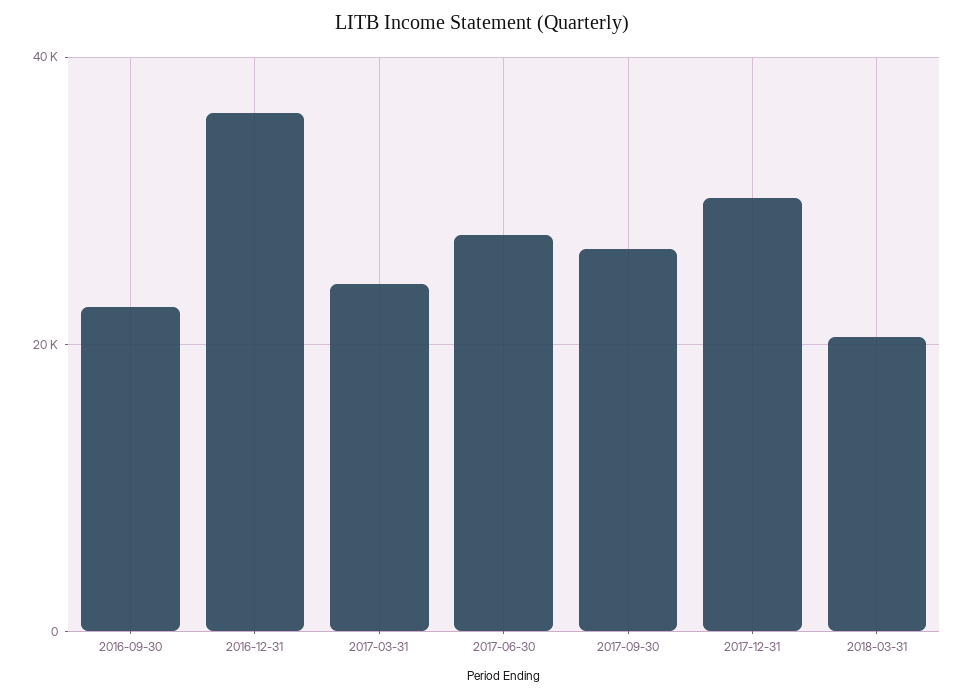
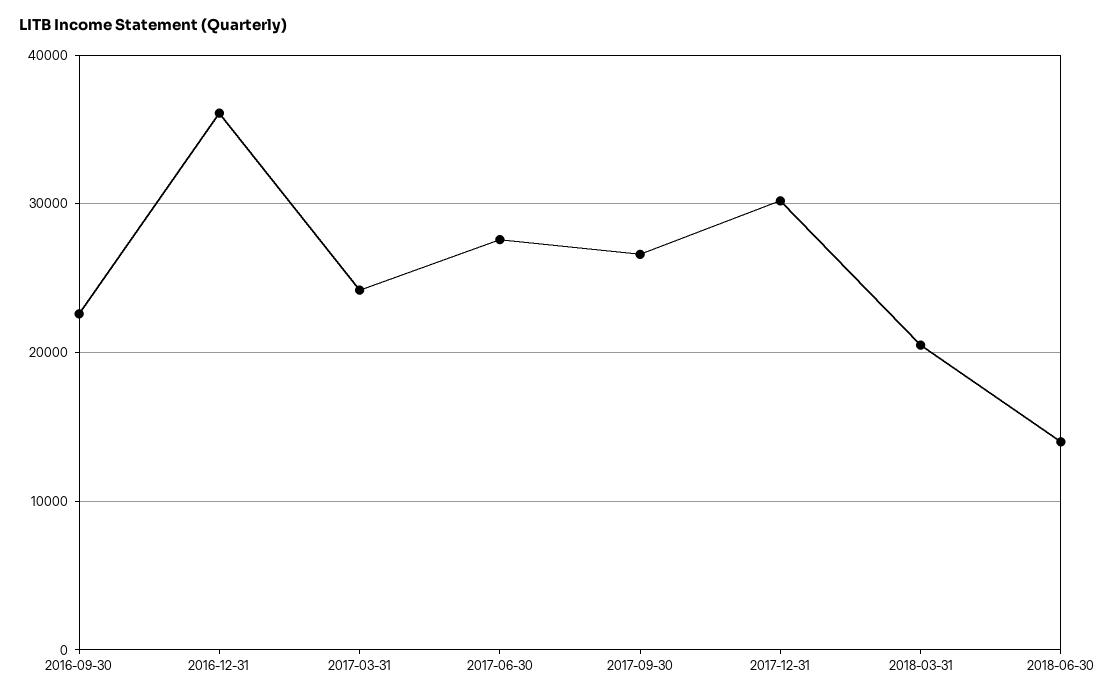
2018-06-30: none -> 14000

